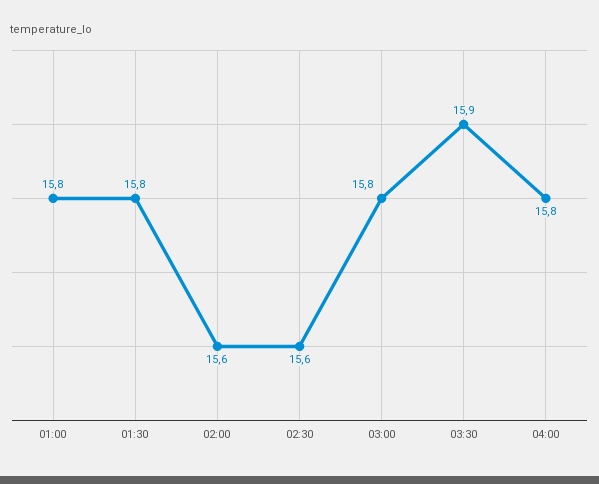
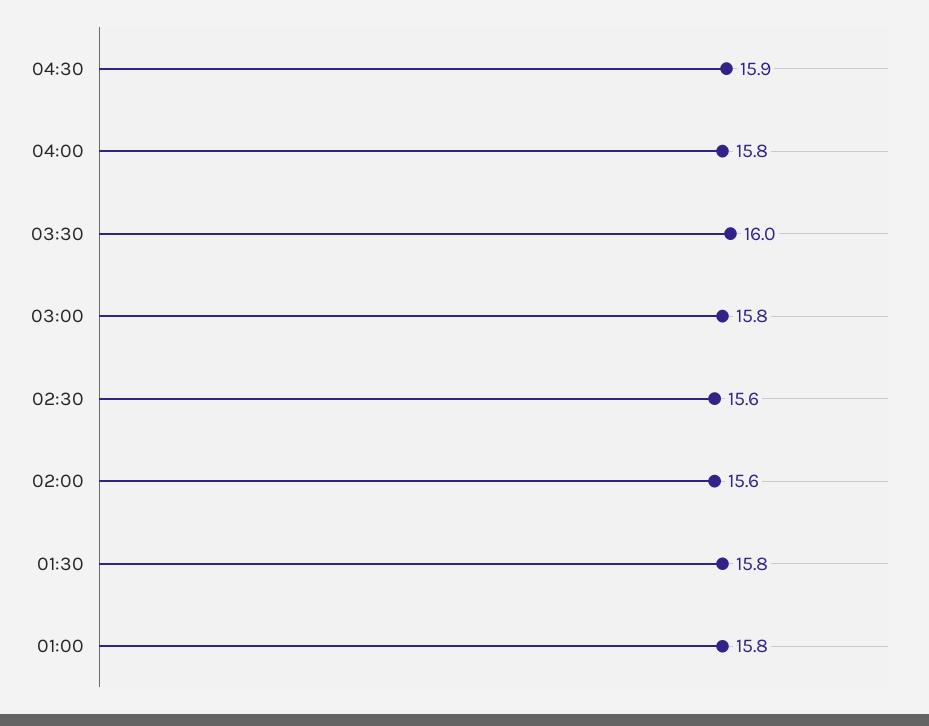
03:30: 15.9 -> 16
04:30: none -> 15.9

